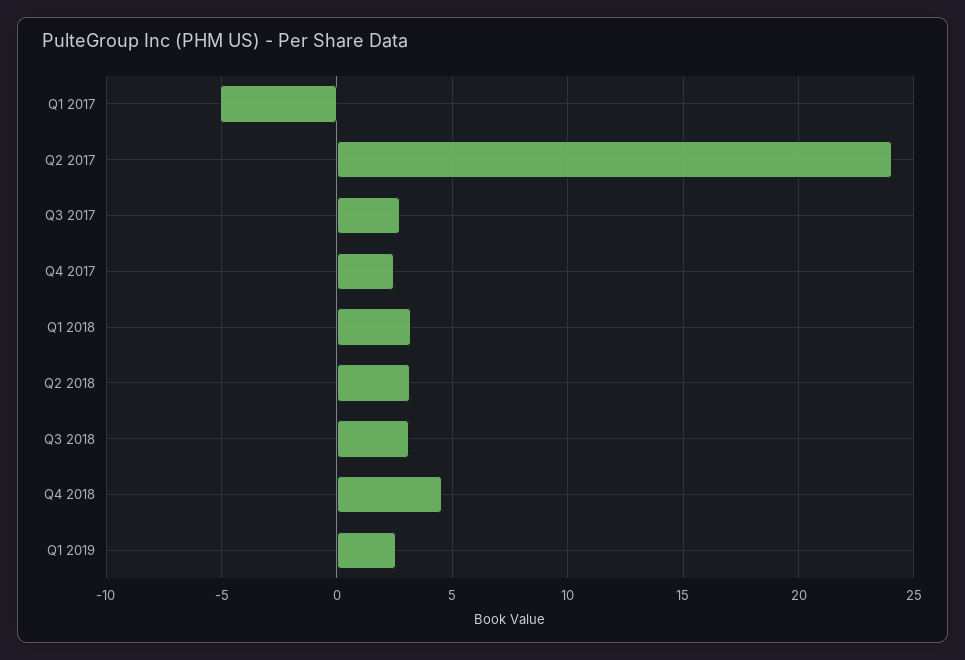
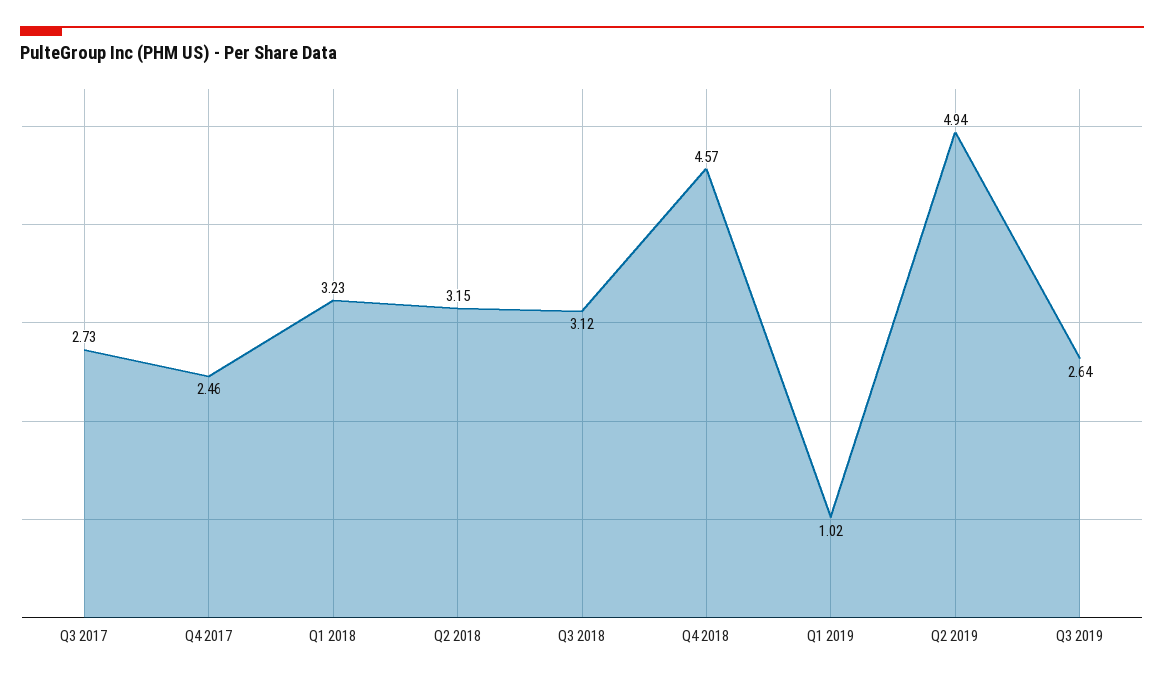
Q1 2017: -5 -> none
Q2 2017: 24 -> none
Q1 2019: 2.5 -> 1.02
Q2 2019: none -> 4.94
Q3 2019: none -> 2.64

